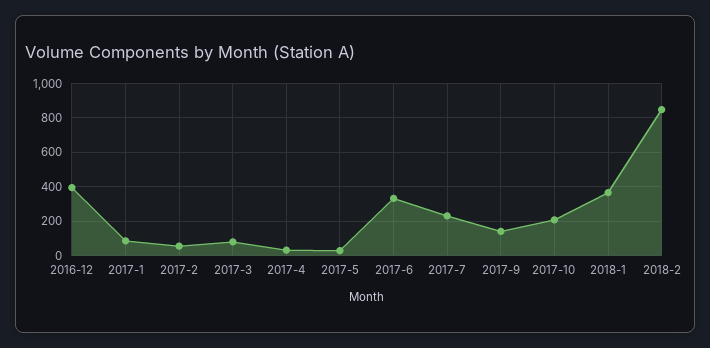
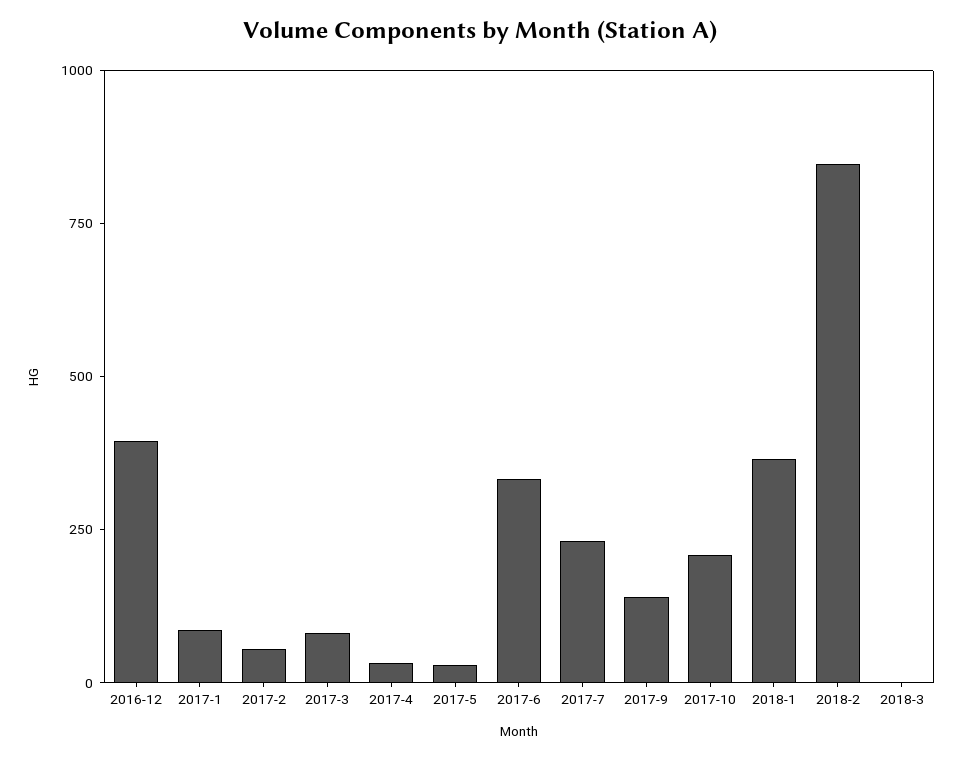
2018-3: none -> 0

